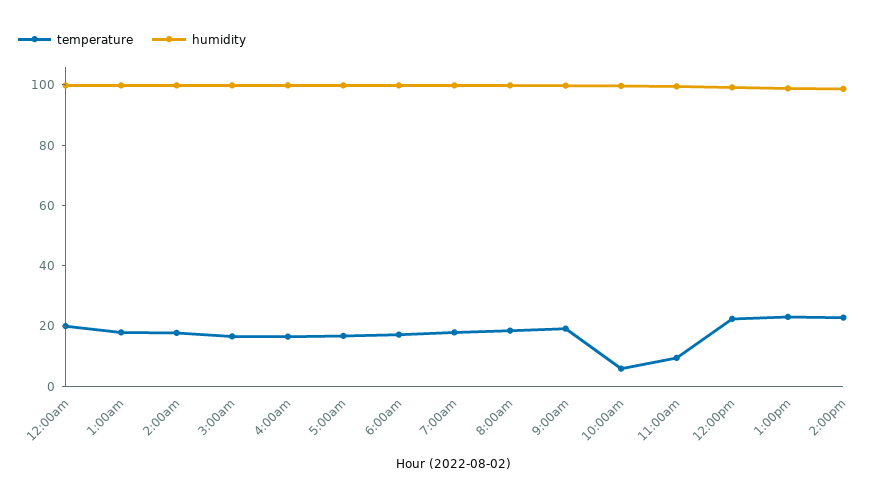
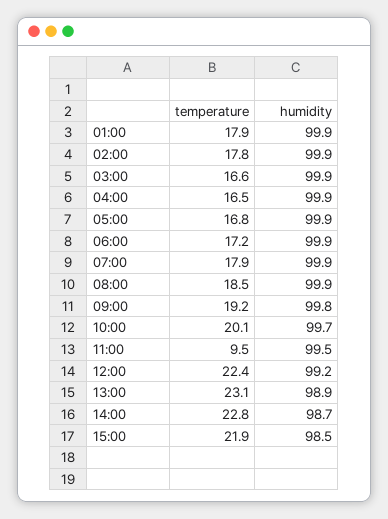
temperature, 12:00am: 20 -> none
humidity, 12:00am: 100 -> none
temperature, 10:00am: 5 -> 20.1
temperature, 15:00: none -> 21.9
humidity, 15:00: none -> 98.5

